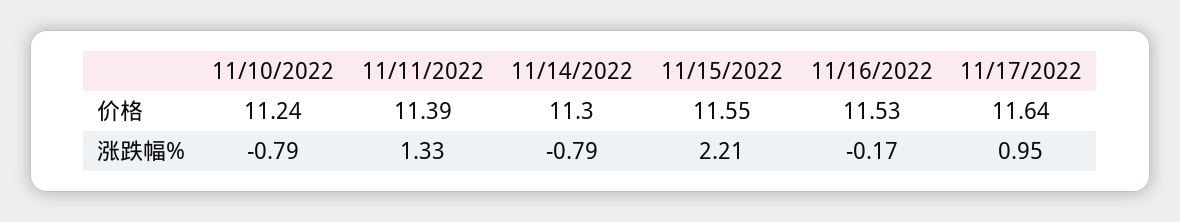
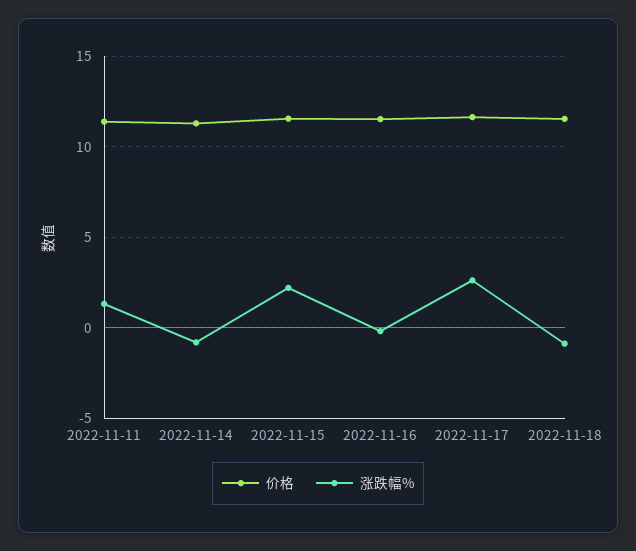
价格, 11/10/2022: 11.24 -> none
涨跌幅%, 11/10/2022: -0.79 -> none
涨跌幅%, 11/17/2022: 0.95 -> 2.5
价格, 2022-11-18: none -> 11.5
涨跌幅%, 2022-11-18: none -> -1

